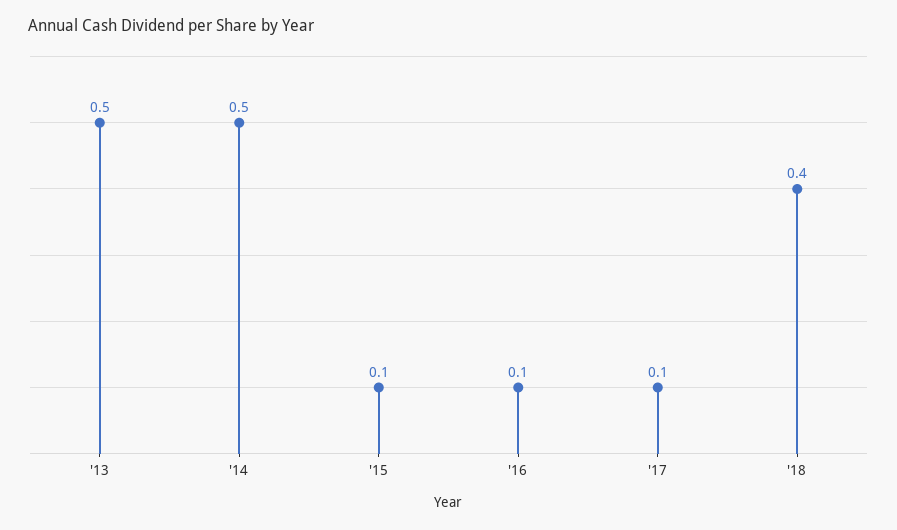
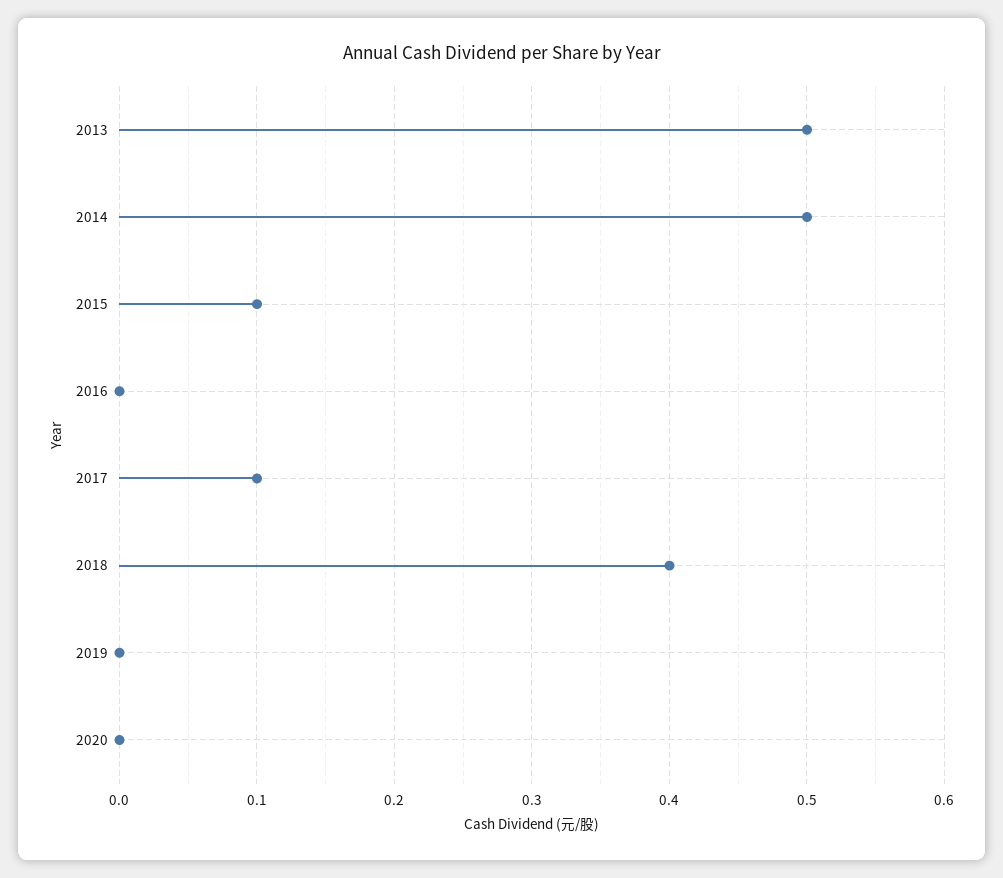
'16: 0.1 -> 0
2019: none -> 0
2020: none -> 0

